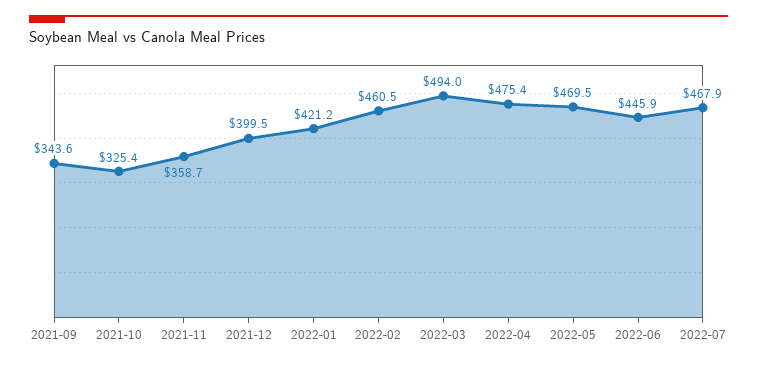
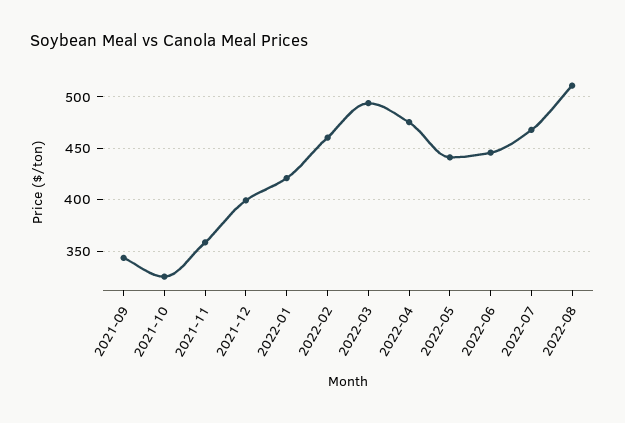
2022-05: 469.5 -> 440
2022-08: none -> 510

